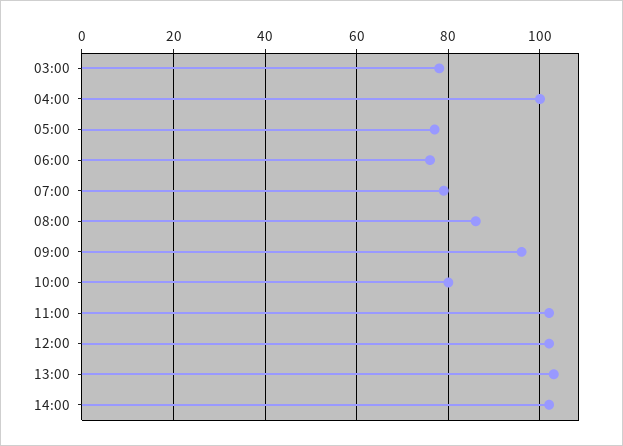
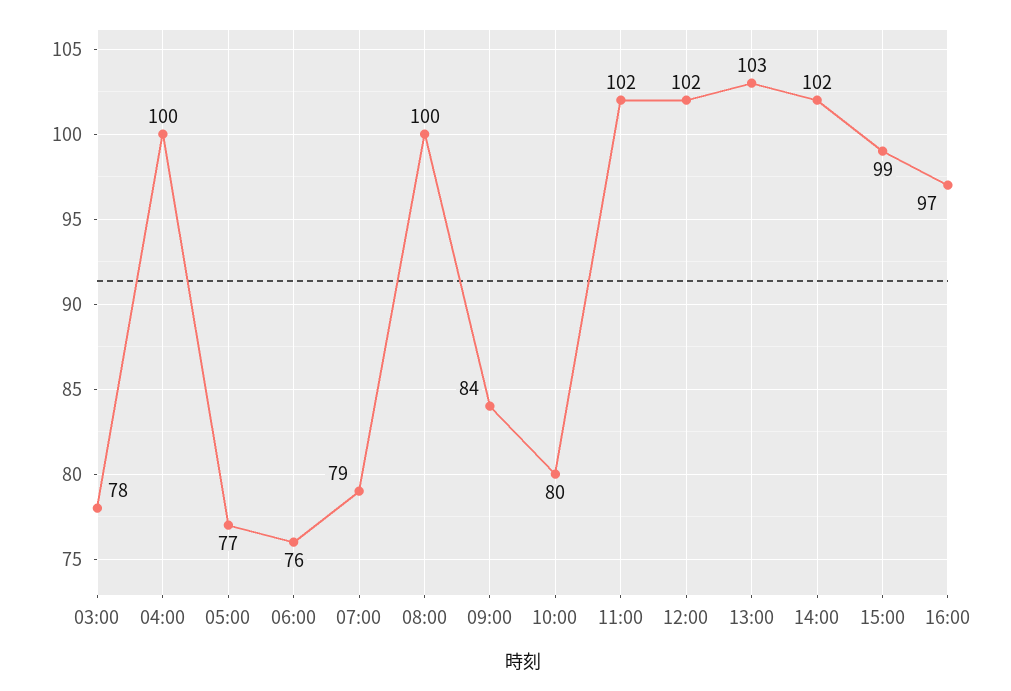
08:00: 85 -> 100
09:00: 95 -> 84
15:00: none -> 99
16:00: none -> 97

